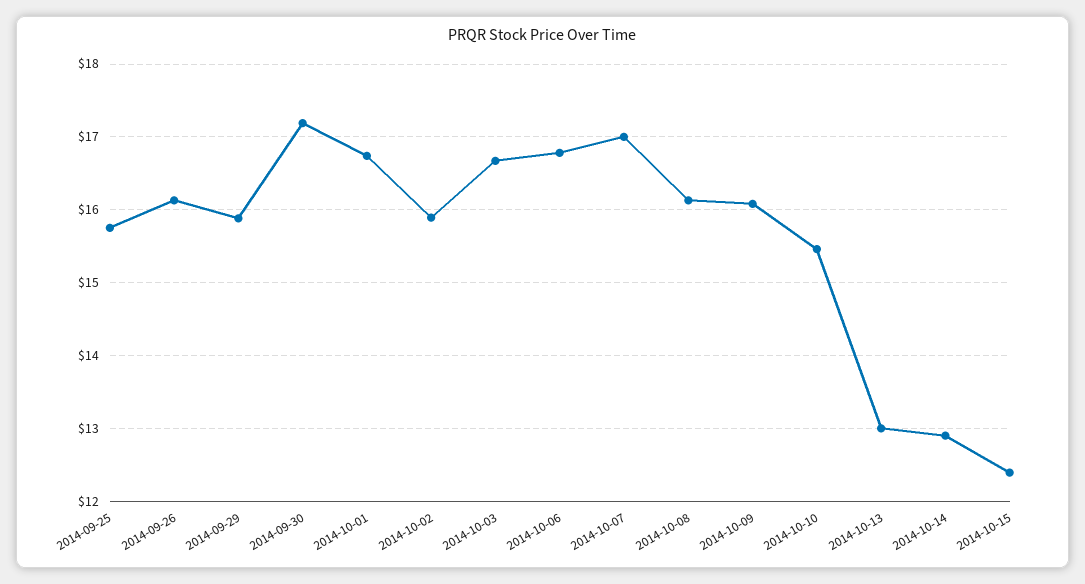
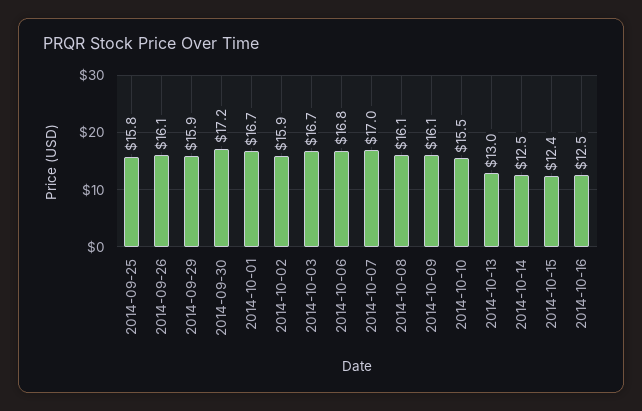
2014-10-14: 12.9 -> 12.5
2014-10-16: none -> 12.5

